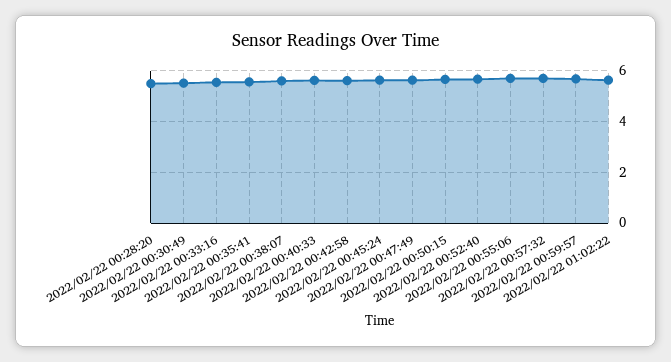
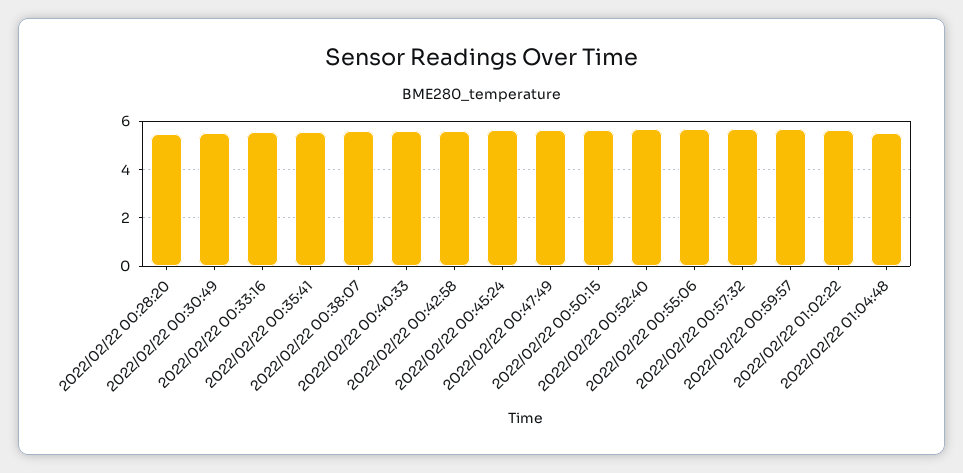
2022/02/22 01:04:48: none -> 5.5

